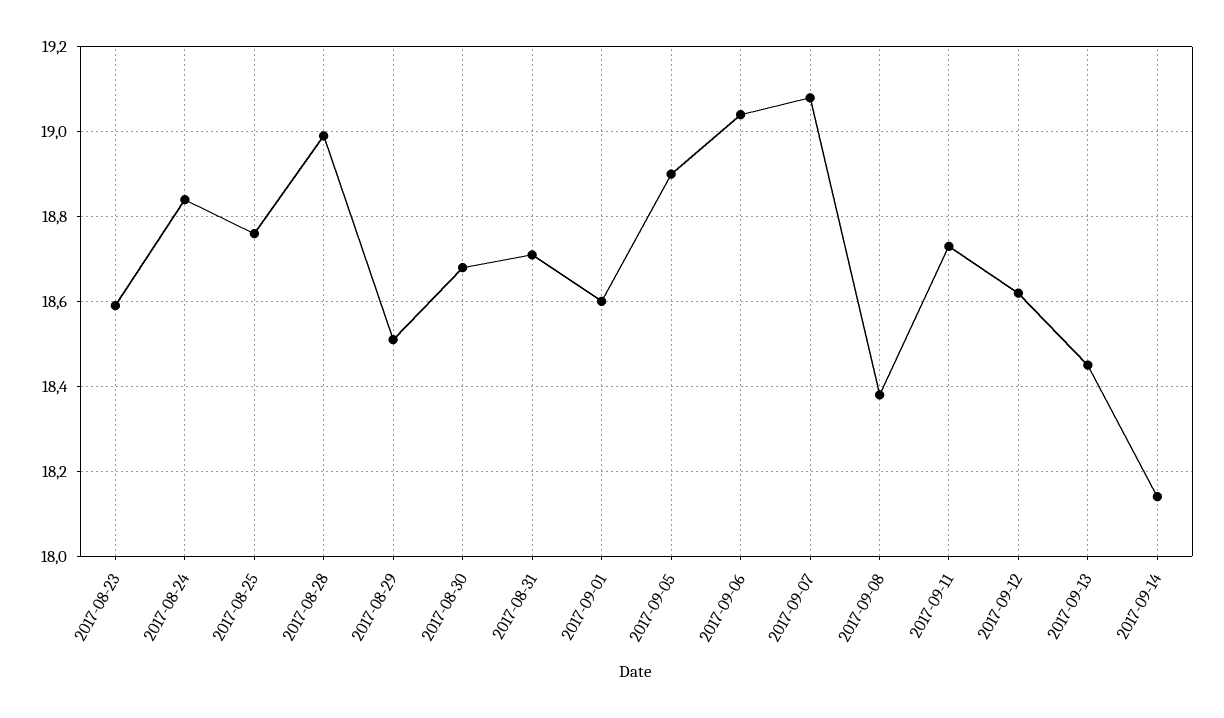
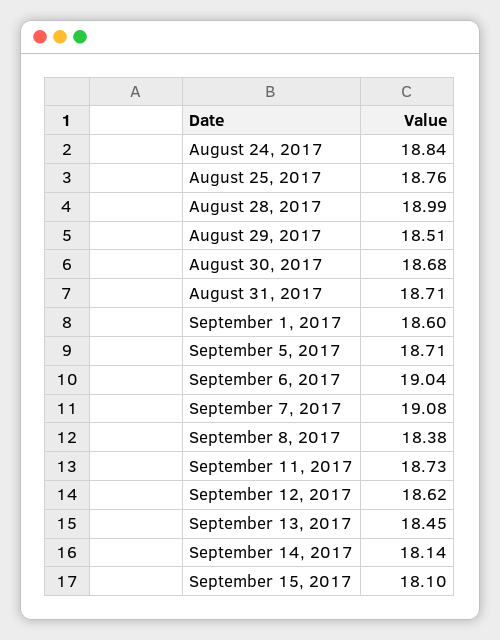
2017-08-23: 18.6 -> none
2017-09-05: 18.9 -> 18.71
September 15, 2017: none -> 18.1

